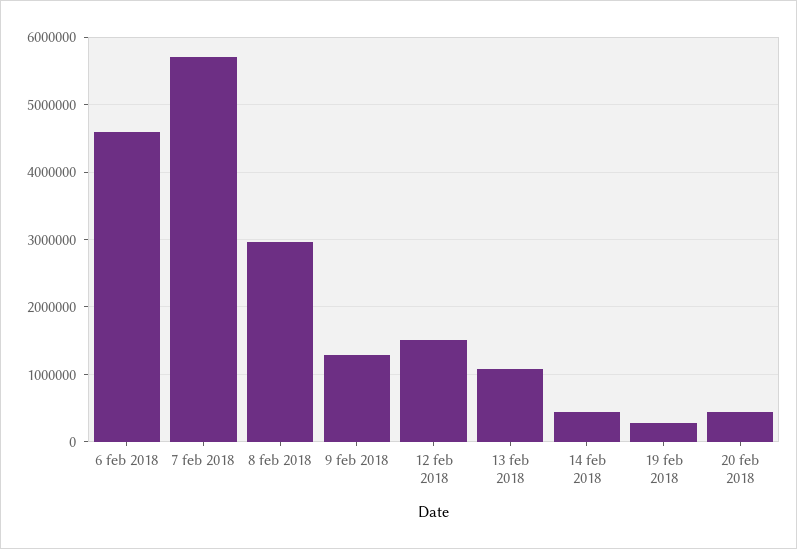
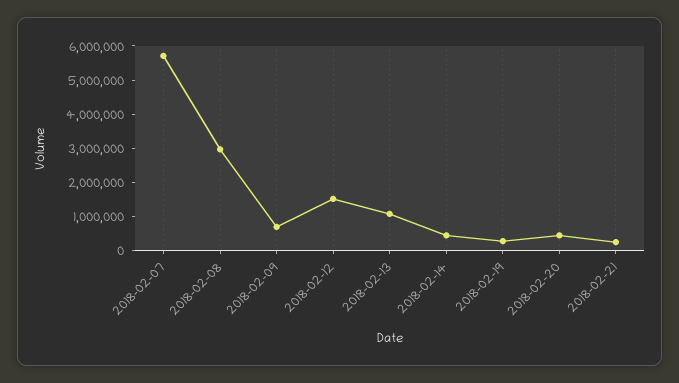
6 feb 2018: 4600000 -> none
9 feb 2018: 1300000 -> 750000
2018-02-21: none -> 250000

